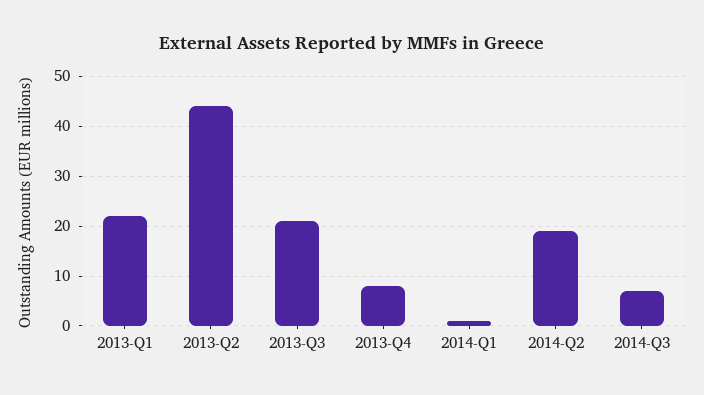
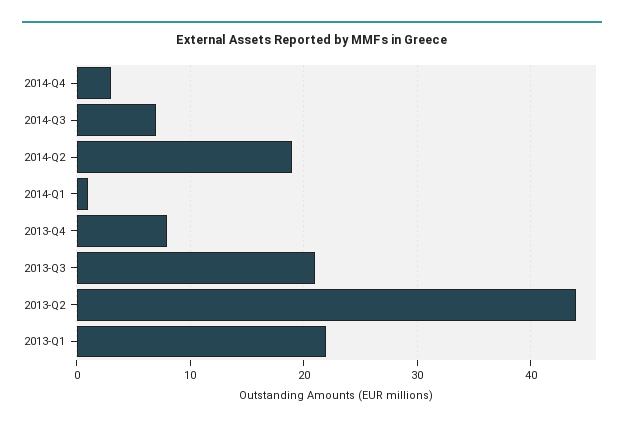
2014-Q4: none -> 3

